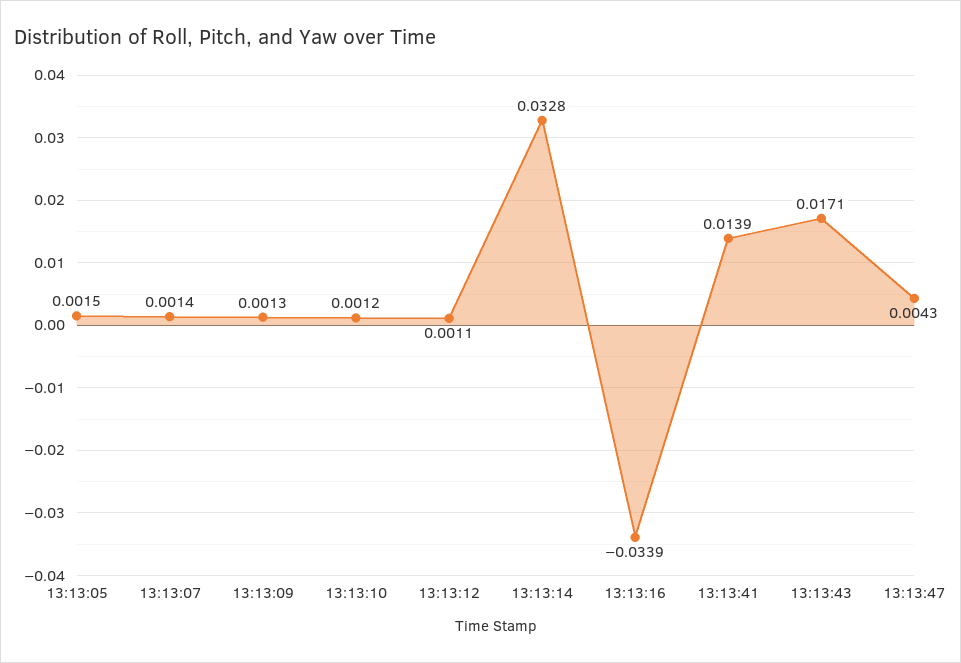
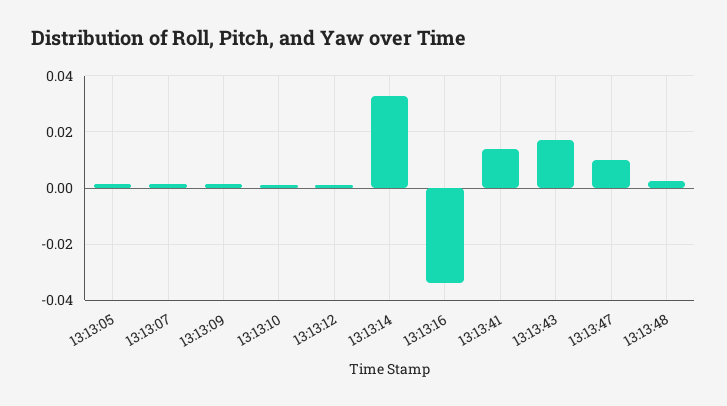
13:13:47: 0.0043 -> 0.01
13:13:48: none -> 0.0025

